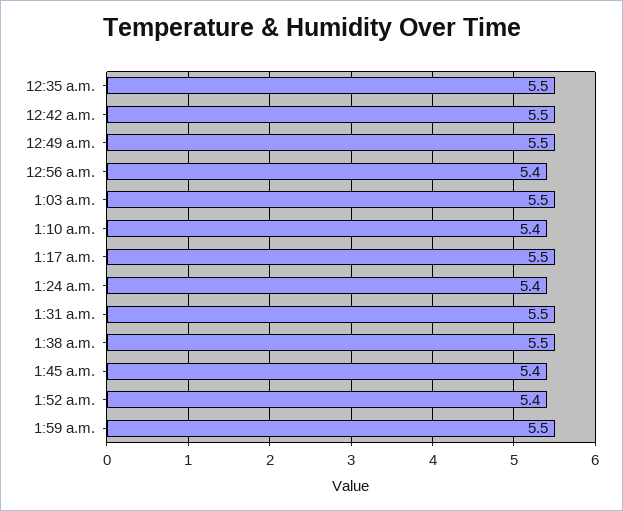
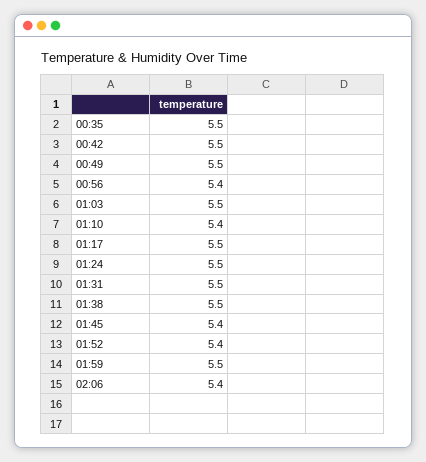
1:24 a.m.: 5.4 -> 5.5
02:06: none -> 5.4

